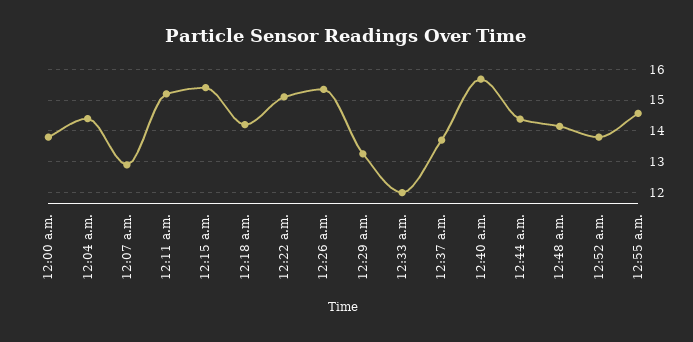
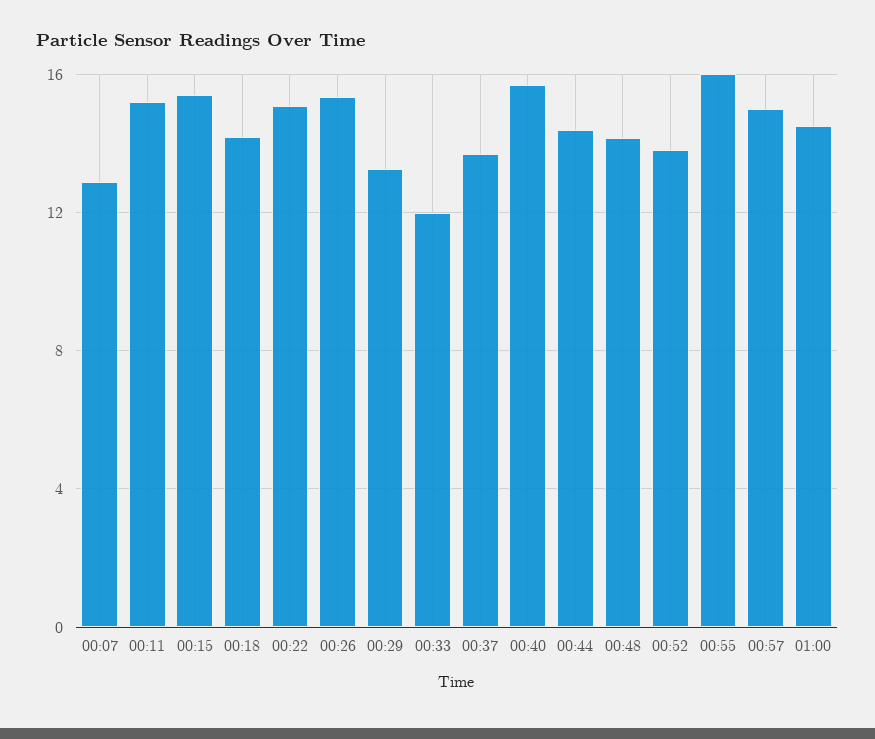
12:00 a.m.: 13.8 -> none
12:04 a.m.: 14.4 -> none
12:55 a.m.: 14.6 -> 16
00:57: none -> 15
01:00: none -> 14.5

